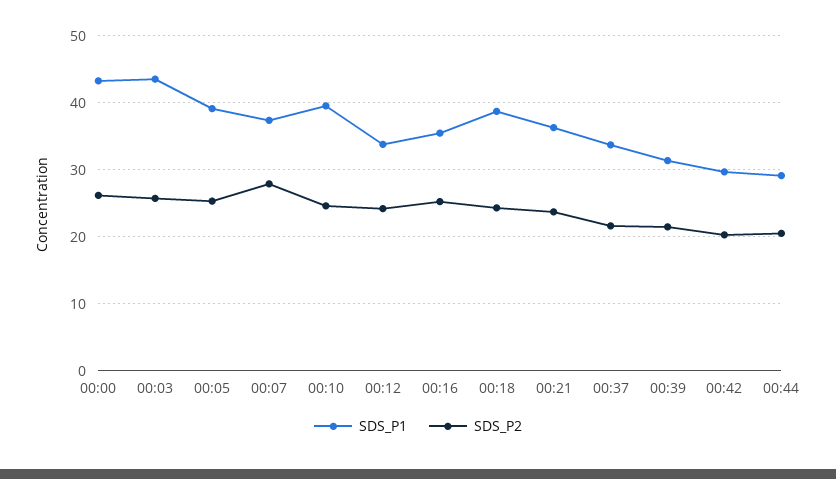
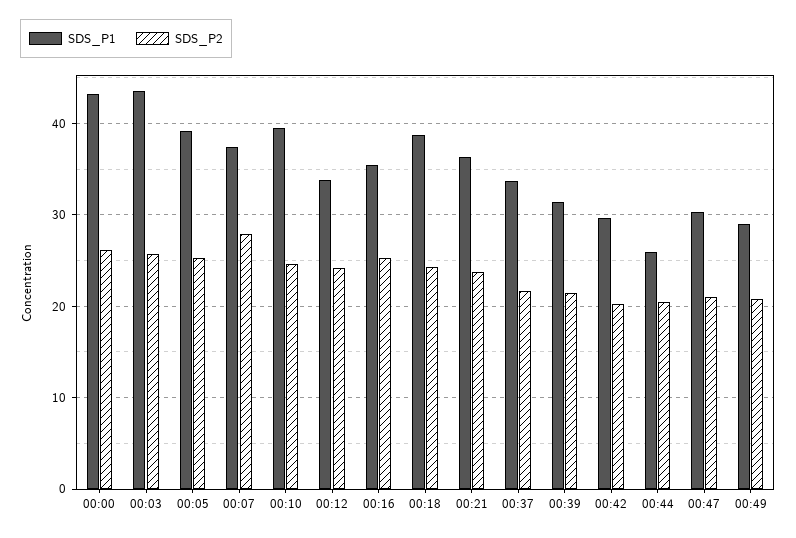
SDS_P1, 00:44: 29 -> 26
SDS_P1, 00:47: none -> 30
SDS_P2, 00:47: none -> 21
SDS_P1, 00:49: none -> 29
SDS_P2, 00:49: none -> 21

